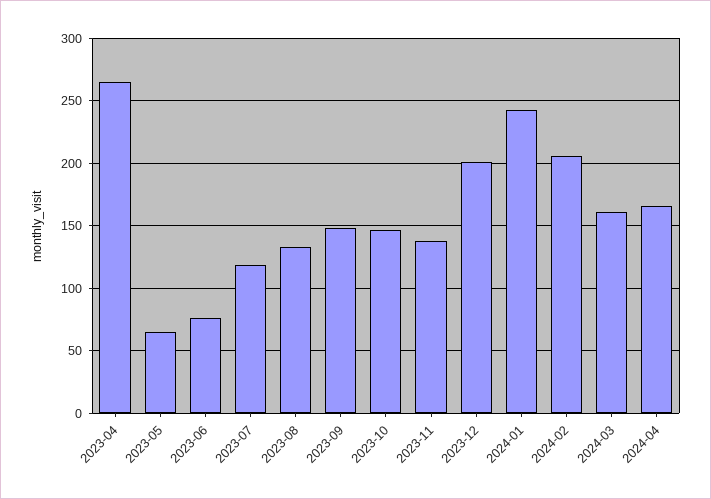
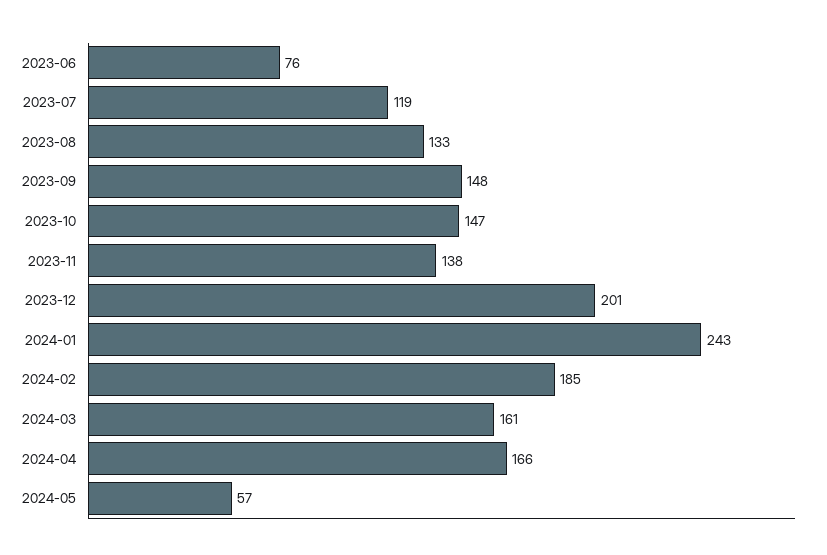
2023-04: 265 -> none
2023-05: 65 -> none
2024-02: 205 -> 185
2024-05: none -> 57

